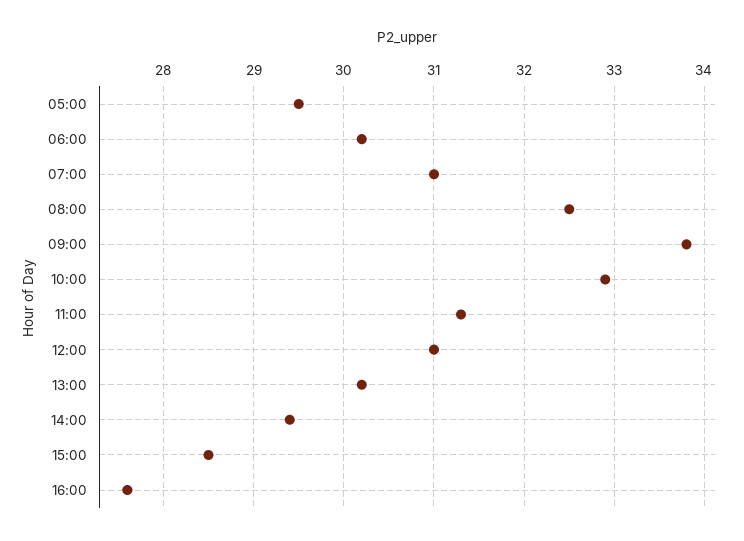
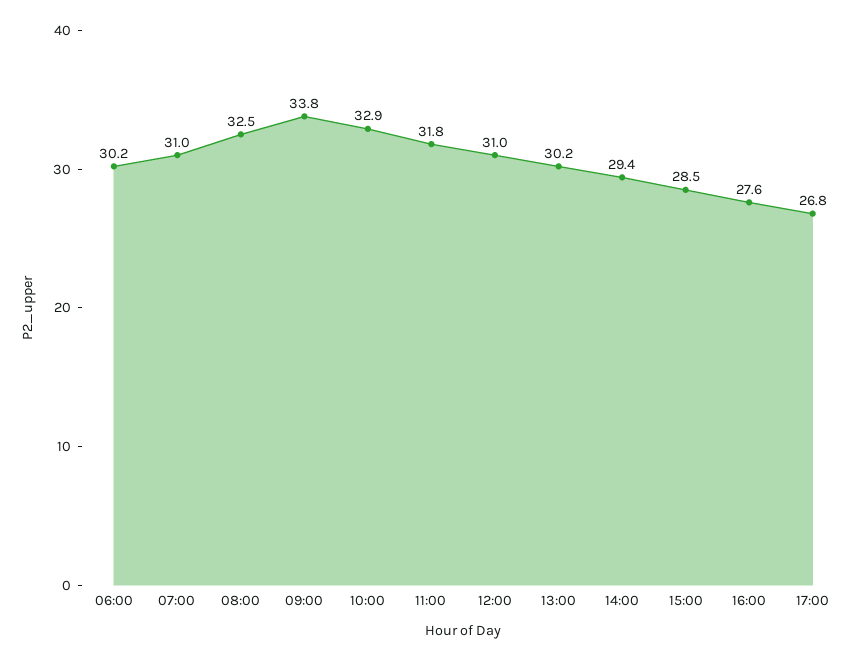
05:00: 29.5 -> none
11:00: 31.3 -> 31.8
17:00: none -> 26.8

